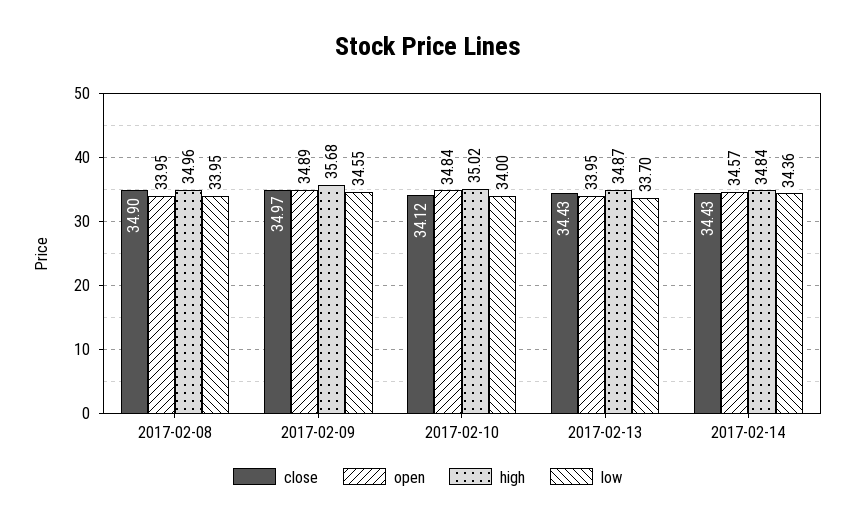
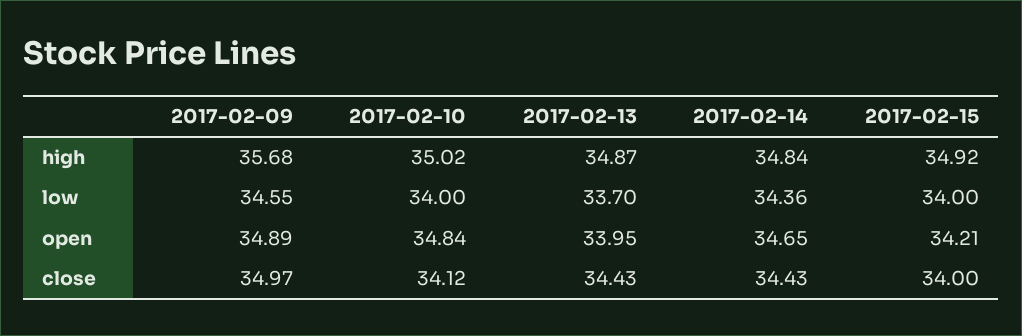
close, 2017-02-08: 34.9 -> none
open, 2017-02-08: 33.95 -> none
high, 2017-02-08: 34.96 -> none
low, 2017-02-08: 33.95 -> none
open, 2017-02-14: 34.57 -> 34.65
high, 2017-02-15: none -> 34.92
low, 2017-02-15: none -> 34
open, 2017-02-15: none -> 34.21
close, 2017-02-15: none -> 34

